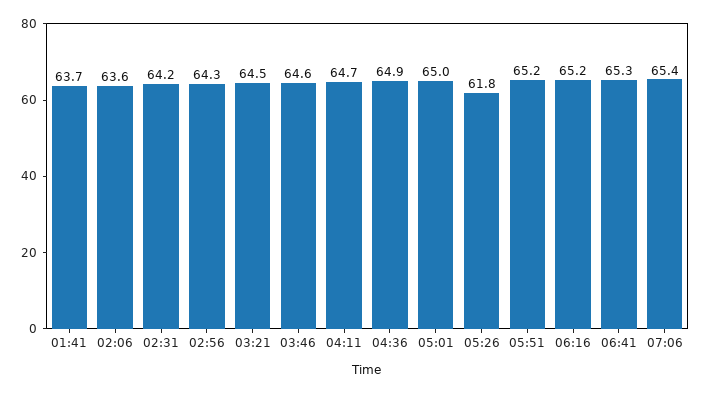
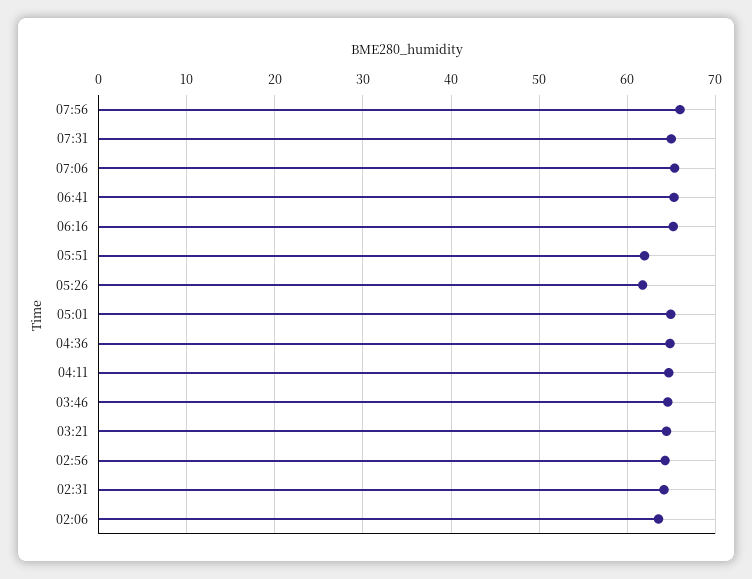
01:41: 63.7 -> none
05:51: 65.2 -> 62
07:56: none -> 66
07:31: none -> 65

